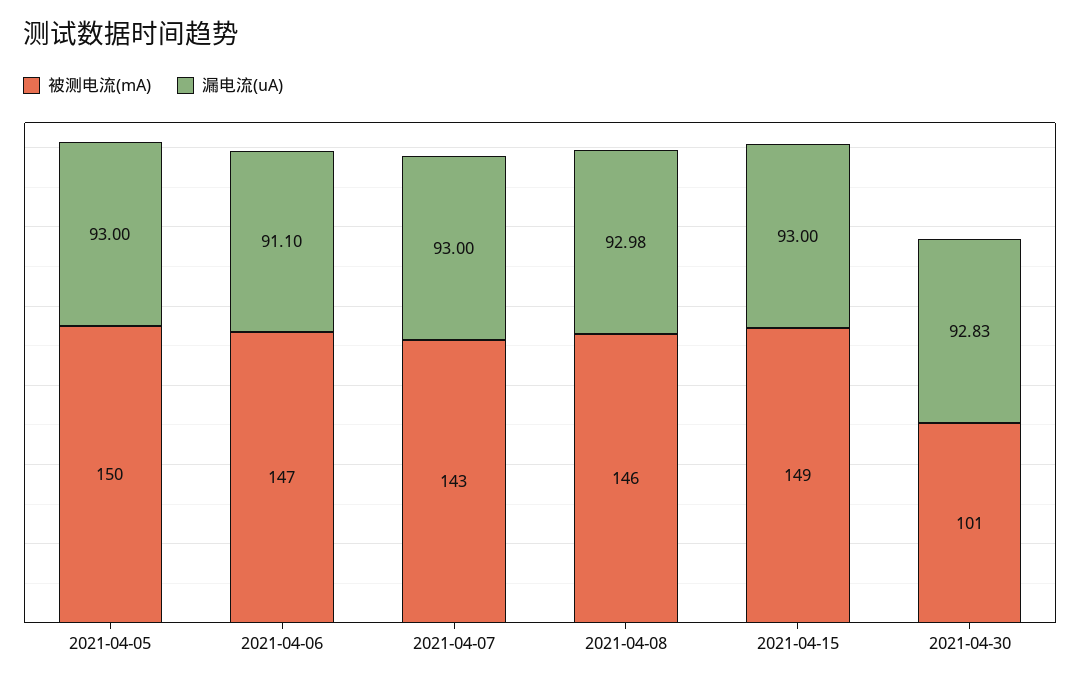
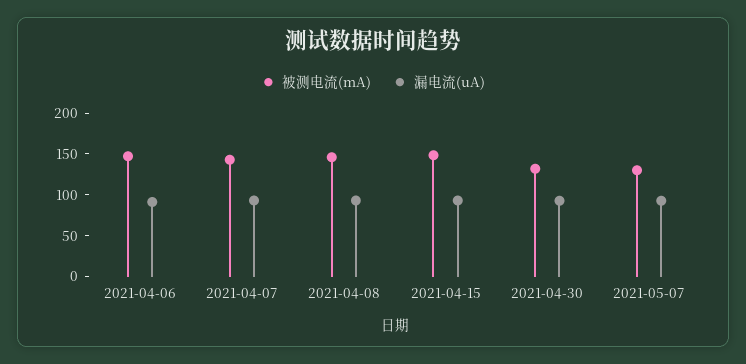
被测电流(mA), 2021-04-05: 150 -> none
漏电流(uA), 2021-04-05: 93 -> none
被测电流(mA), 2021-04-30: 101 -> 130
被测电流(mA), 2021-05-07: none -> 130
漏电流(uA), 2021-05-07: none -> 90

